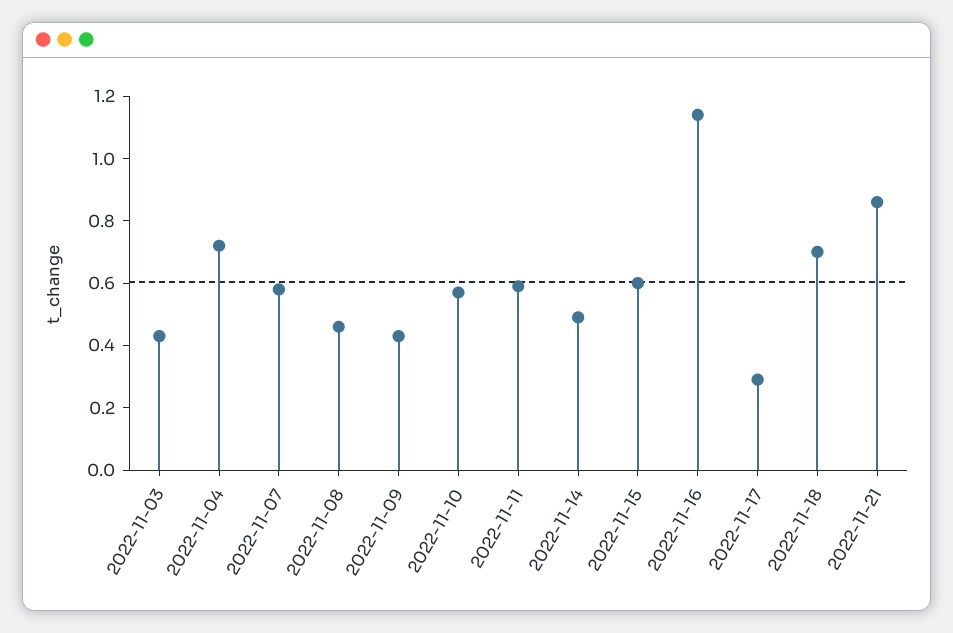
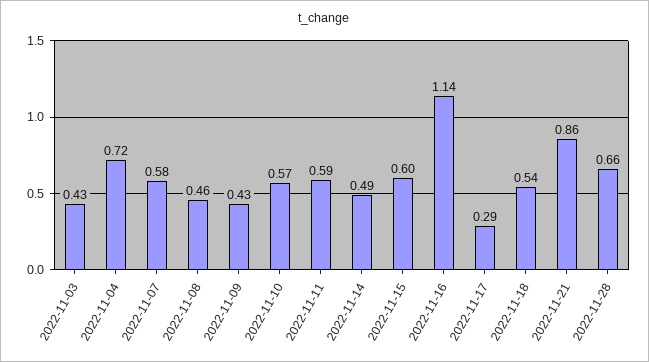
2022-11-18: 0.7 -> 0.54
2022-11-28: none -> 0.66

